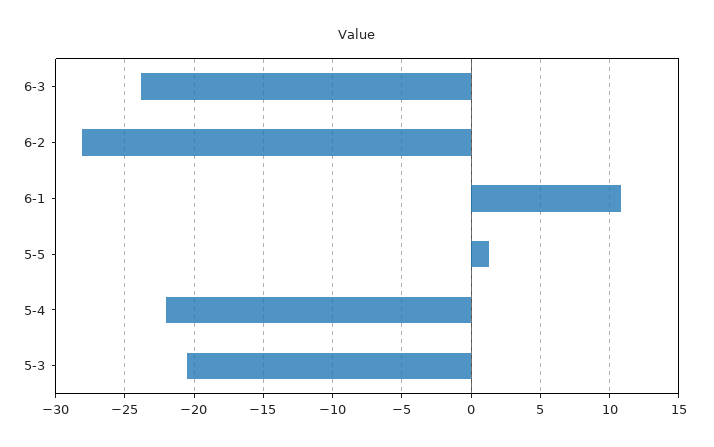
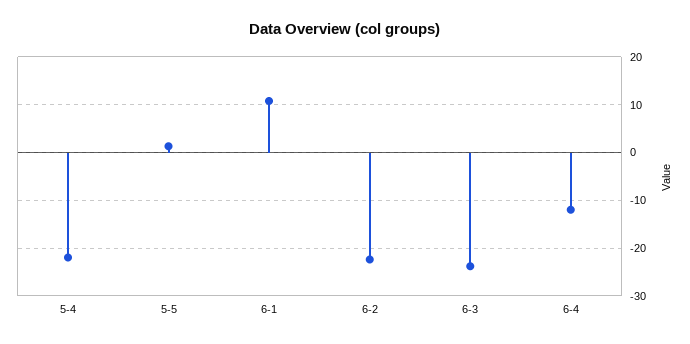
6-2: -28 -> -22
5-3: -20.5 -> none
6-4: none -> -12

